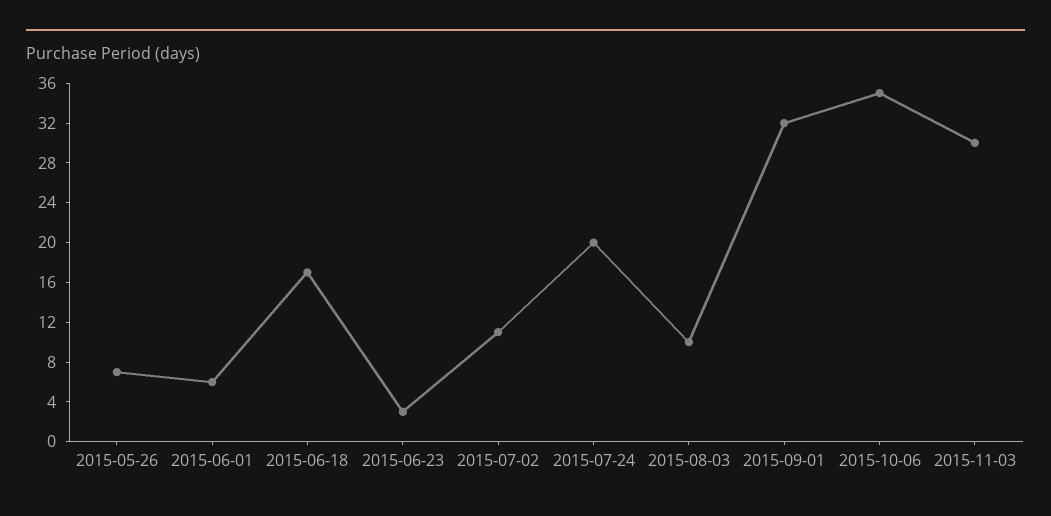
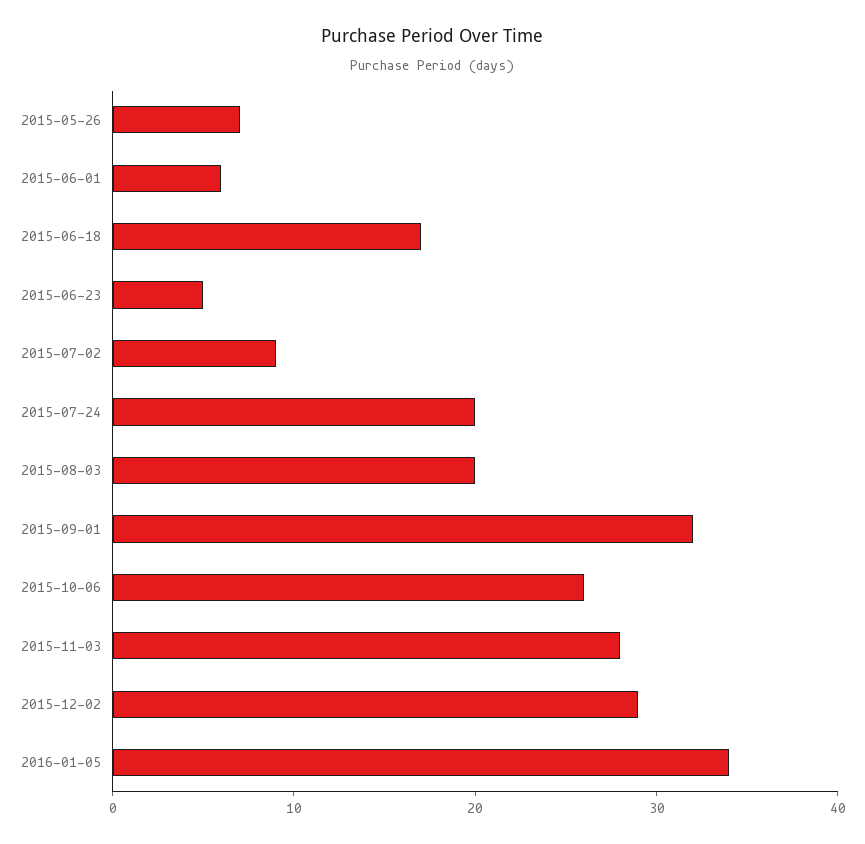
2015-06-23: 3 -> 5
2015-07-02: 11 -> 9
2015-08-03: 10 -> 20
2015-10-06: 35 -> 26
2015-11-03: 30 -> 28
2015-12-02: none -> 29
2016-01-05: none -> 34

